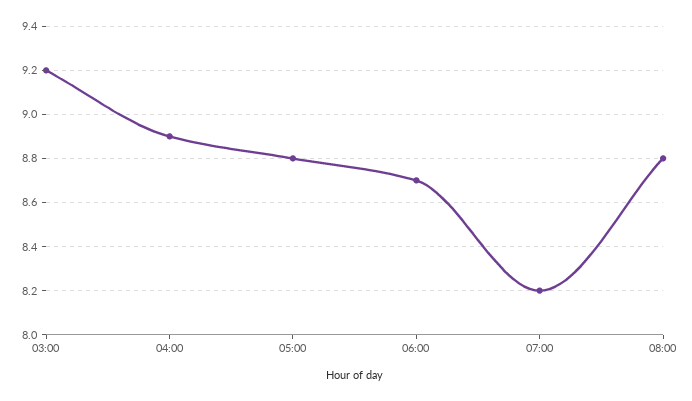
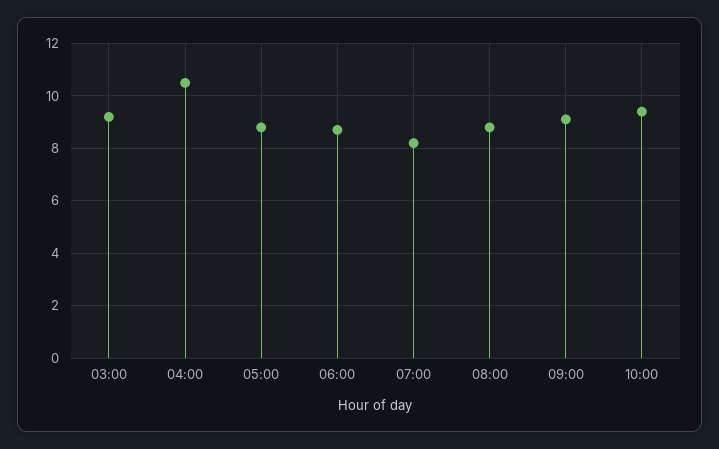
04:00: 8.9 -> 10.5
09:00: none -> 9
10:00: none -> 9.5

